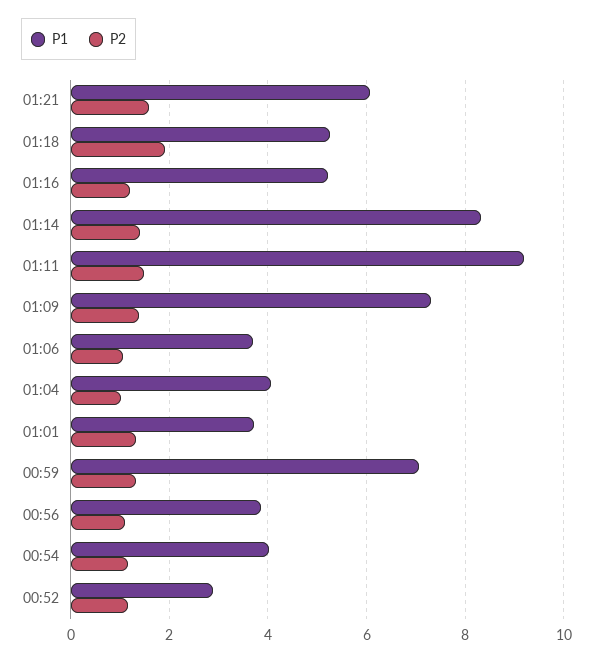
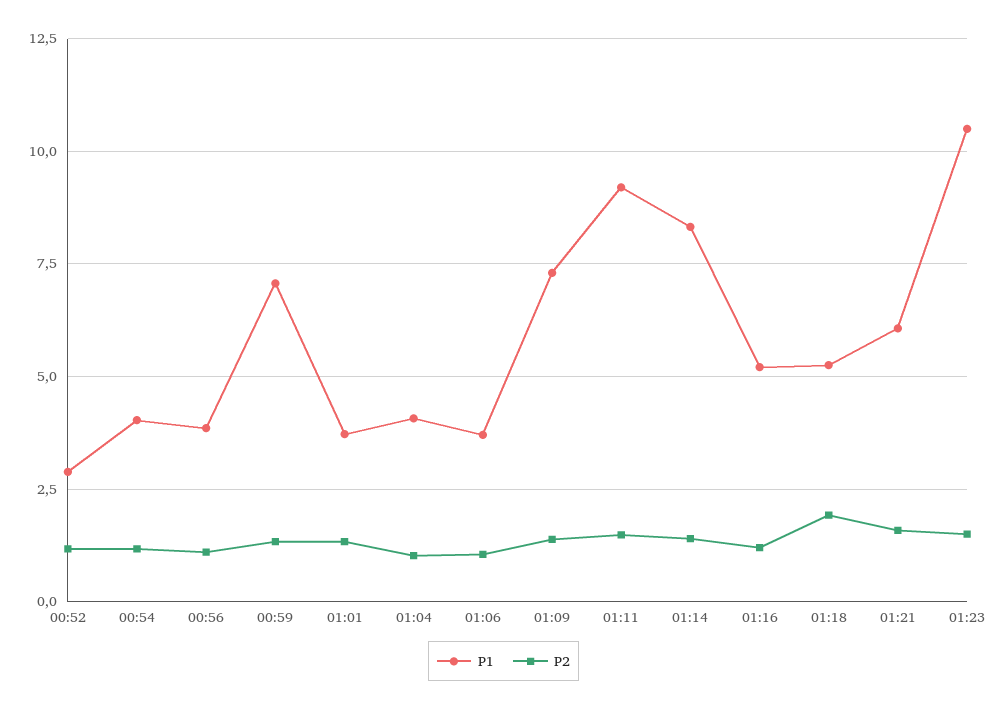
P1, 01:23: none -> 10.5
P2, 01:23: none -> 1.5

